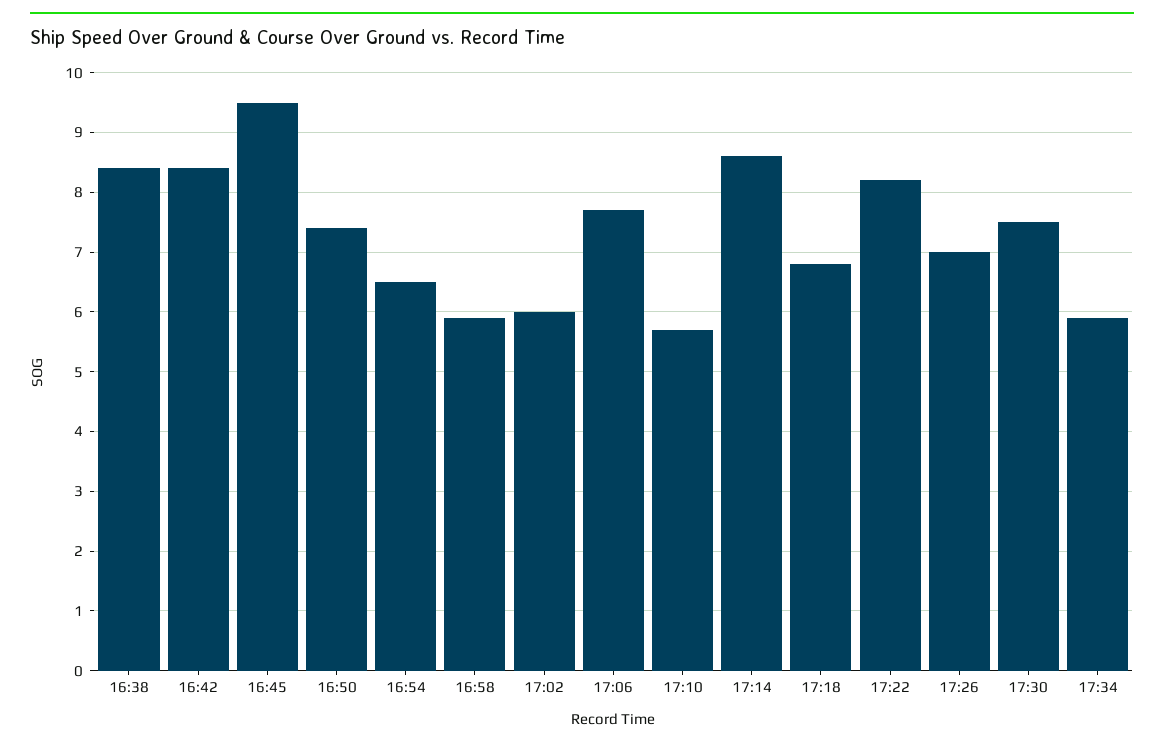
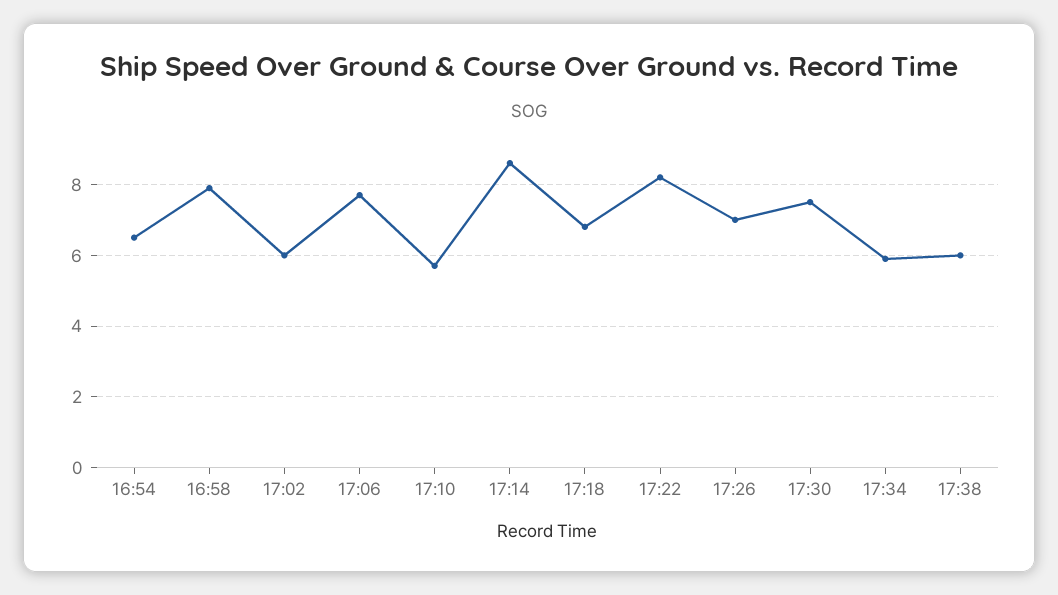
16:38: 8.5 -> none
16:42: 8.5 -> none
16:45: 9.5 -> none
16:50: 7.5 -> none
16:58: 6 -> 8
17:38: none -> 6

